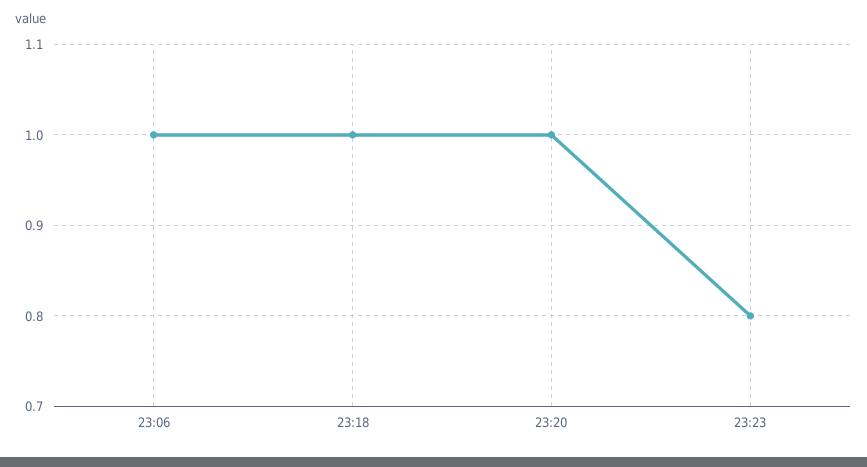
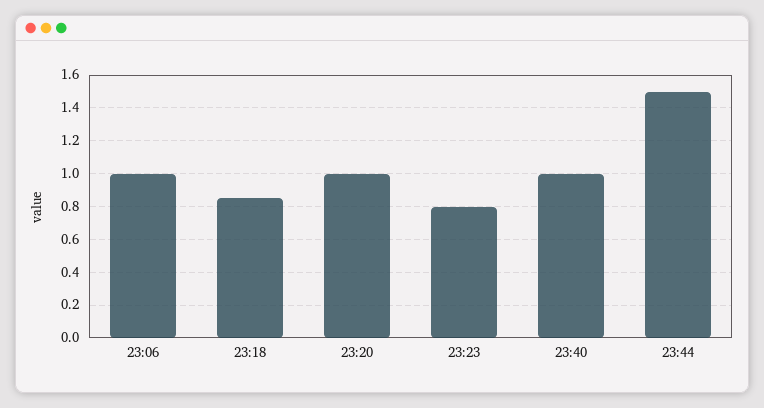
23:18: 1 -> 0.85
23:40: none -> 1
23:44: none -> 1.5

